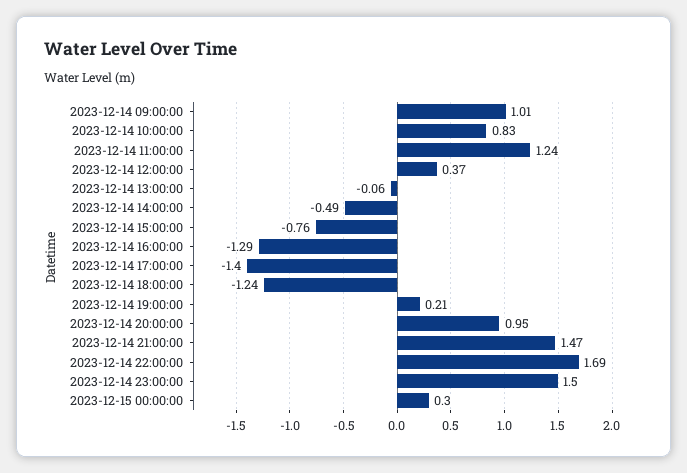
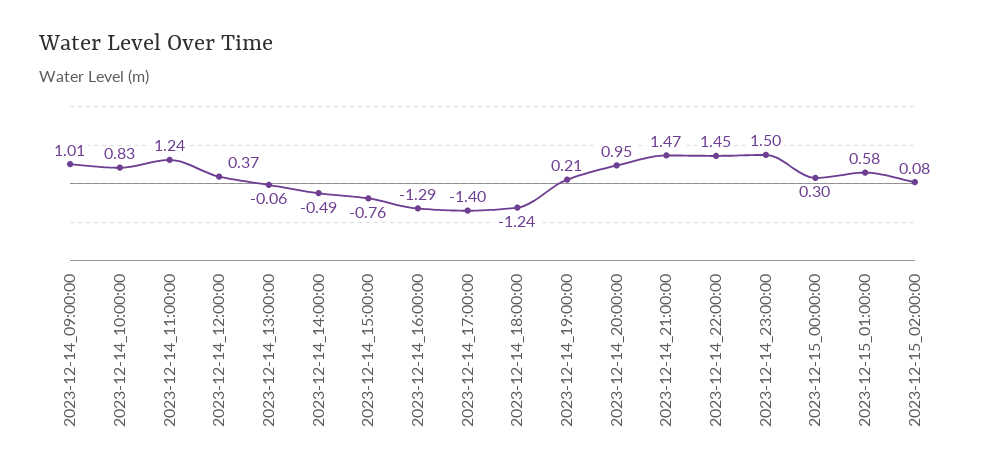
2023-12-14 22:00:00: 1.69 -> 1.45
2023-12-15_01:00:00: none -> 0.58
2023-12-15_02:00:00: none -> 0.08

